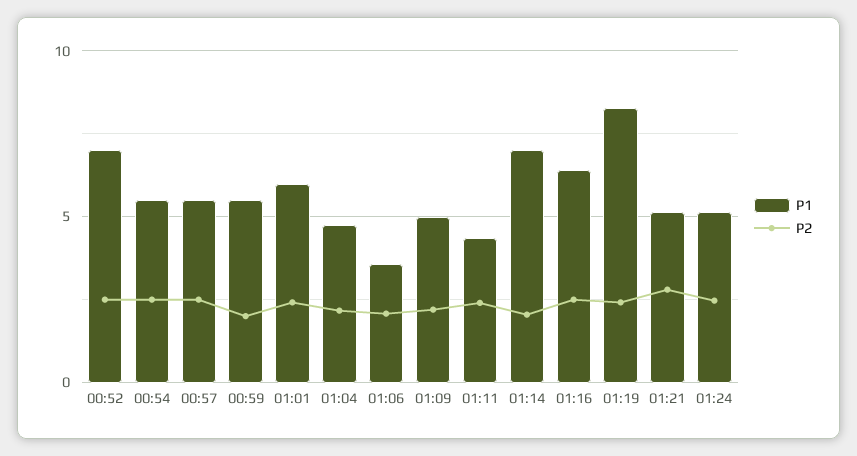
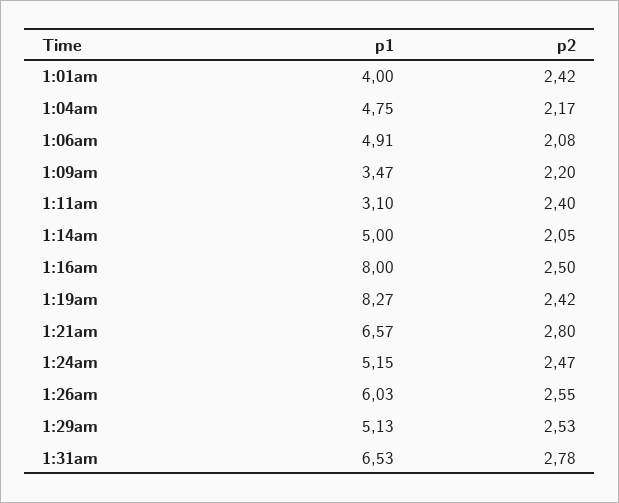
P1, 00:52: 7 -> none
P2, 00:52: 2.5 -> none
P1, 00:54: 5.5 -> none
P2, 00:54: 2.5 -> none
P1, 00:57: 5.5 -> none
P2, 00:57: 2.5 -> none
P1, 00:59: 5.5 -> none
P2, 00:59: 2 -> none
P1, 01:01: 6 -> 4
P1, 01:06: 3.5 -> 4.91
P1, 01:09: 5 -> 3.47
P1, 01:11: 4.5 -> 3.1
P1, 01:14: 7 -> 5
P1, 01:16: 6.5 -> 8
P1, 01:21: 5 -> 6.57
P1, 1:26am: none -> 6.03
P2, 1:26am: none -> 2.55
P1, 1:29am: none -> 5.13
P2, 1:29am: none -> 2.53
P1, 1:31am: none -> 6.53
P2, 1:31am: none -> 2.78

